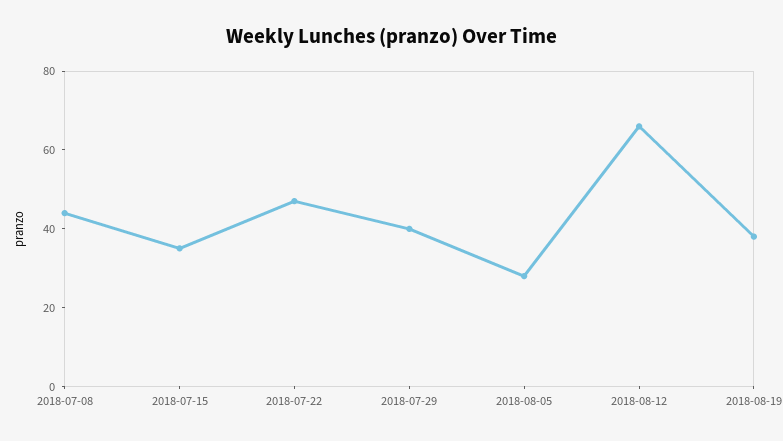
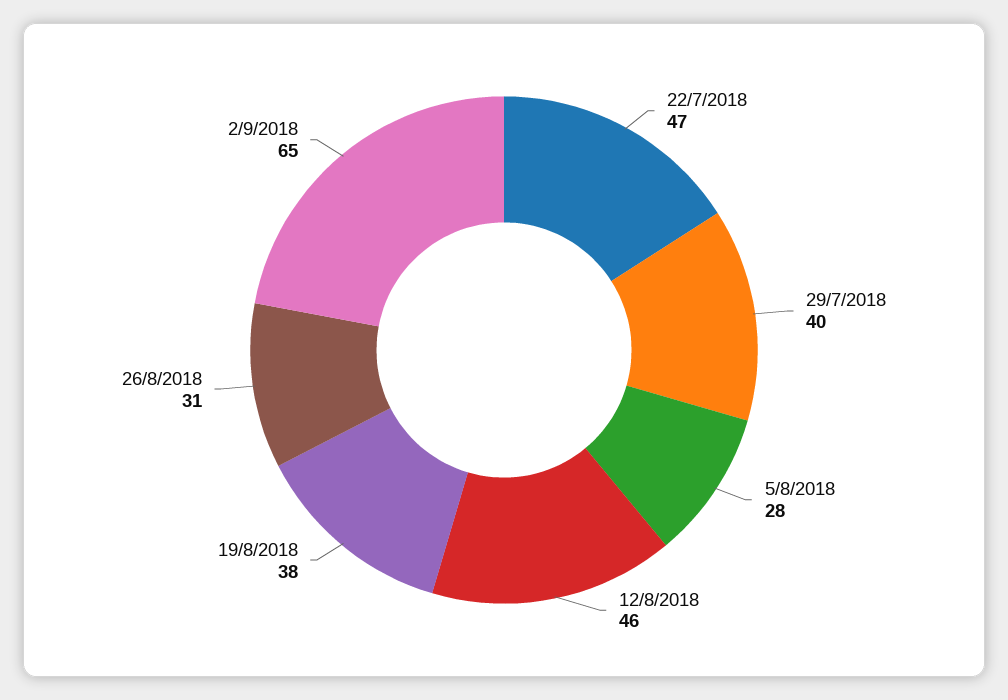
2018-07-08: 45 -> none
2018-07-15: 35 -> none
2018-08-12: 65 -> 46
26/8/2018: none -> 31
2/9/2018: none -> 65

